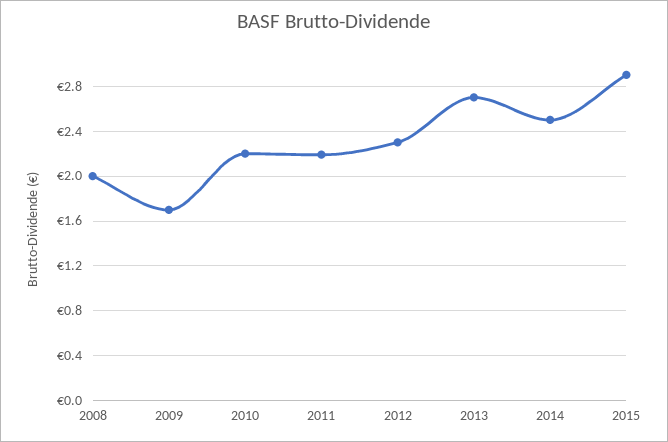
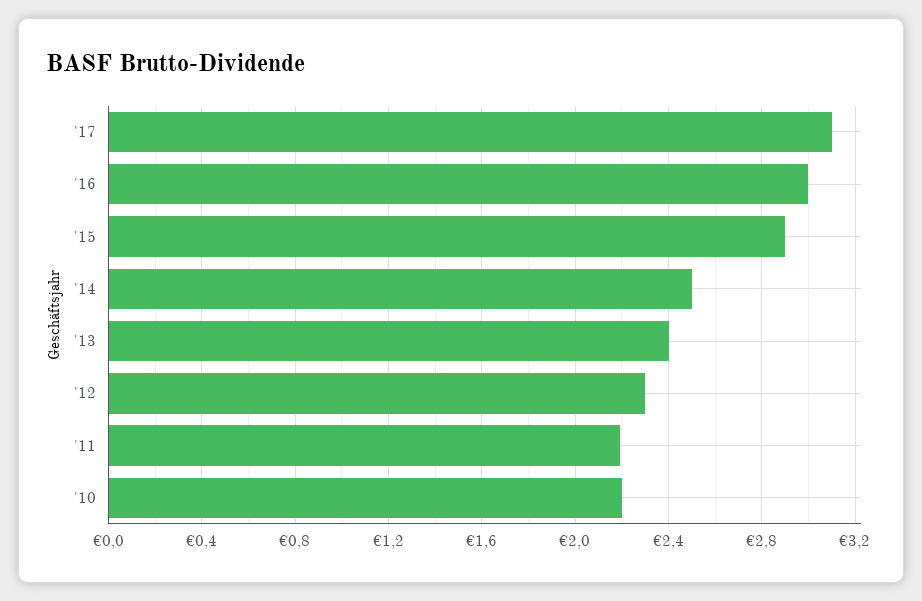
2008: 2 -> none
2009: 1.7 -> none
2013: 2.7 -> 2.4
'17: none -> 3.1
'16: none -> 3

